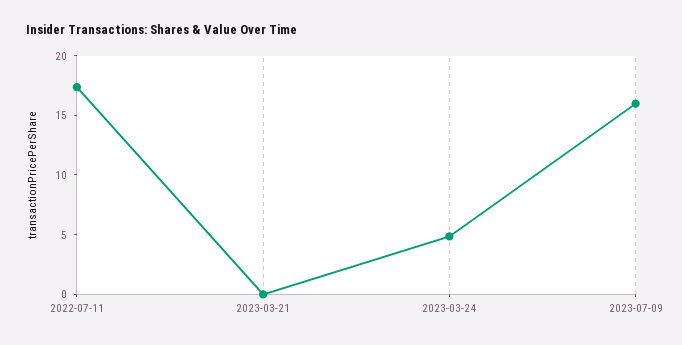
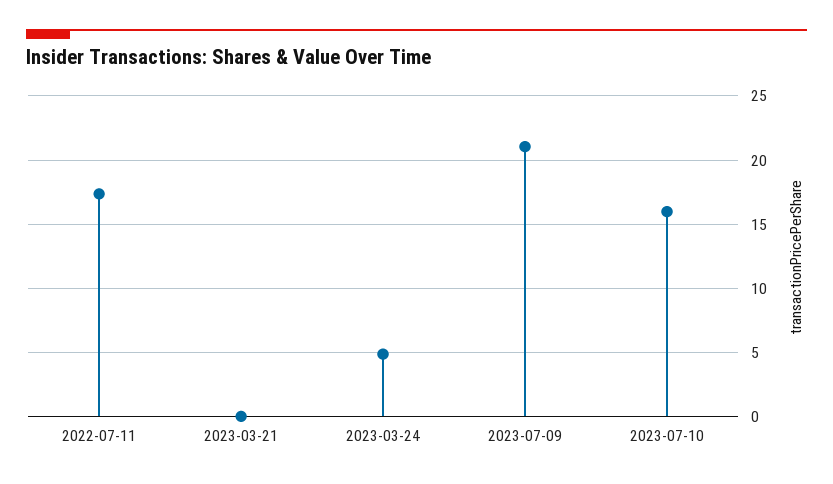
2023-07-09: 16 -> 21
2023-07-10: none -> 16

